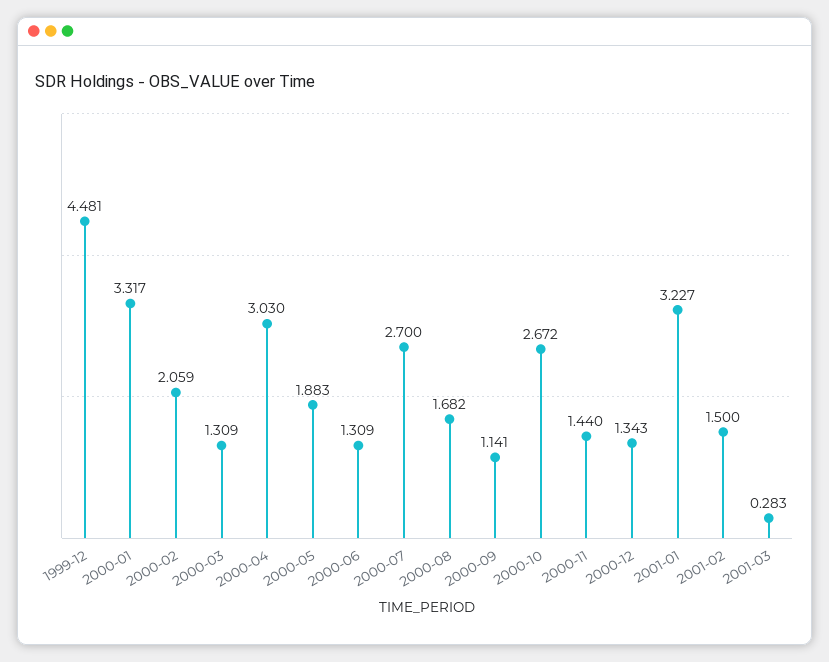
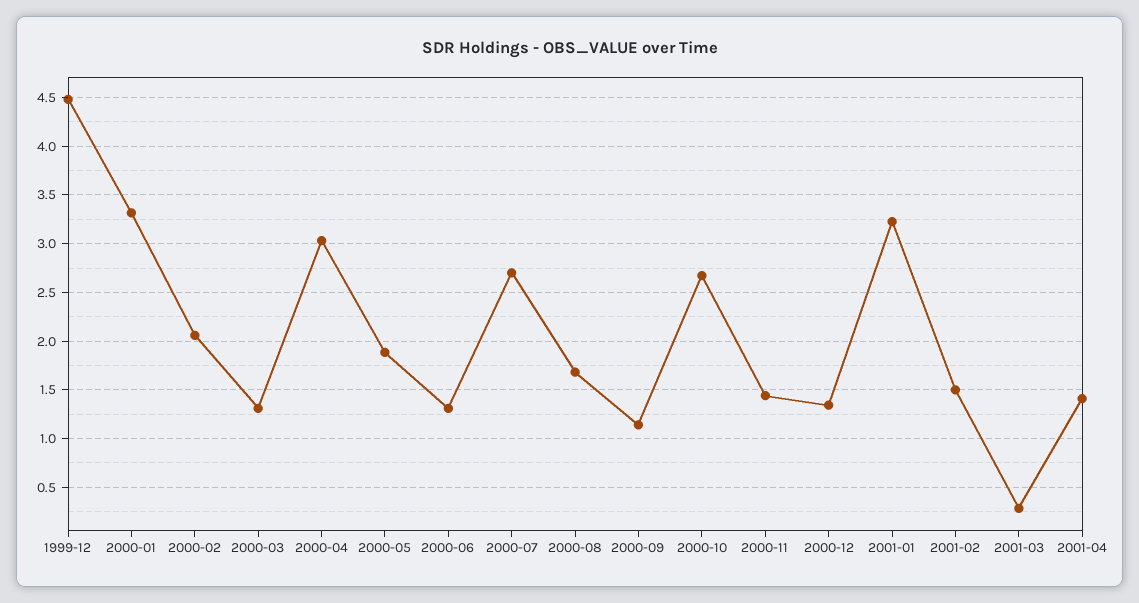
2001-04: none -> 1.4

